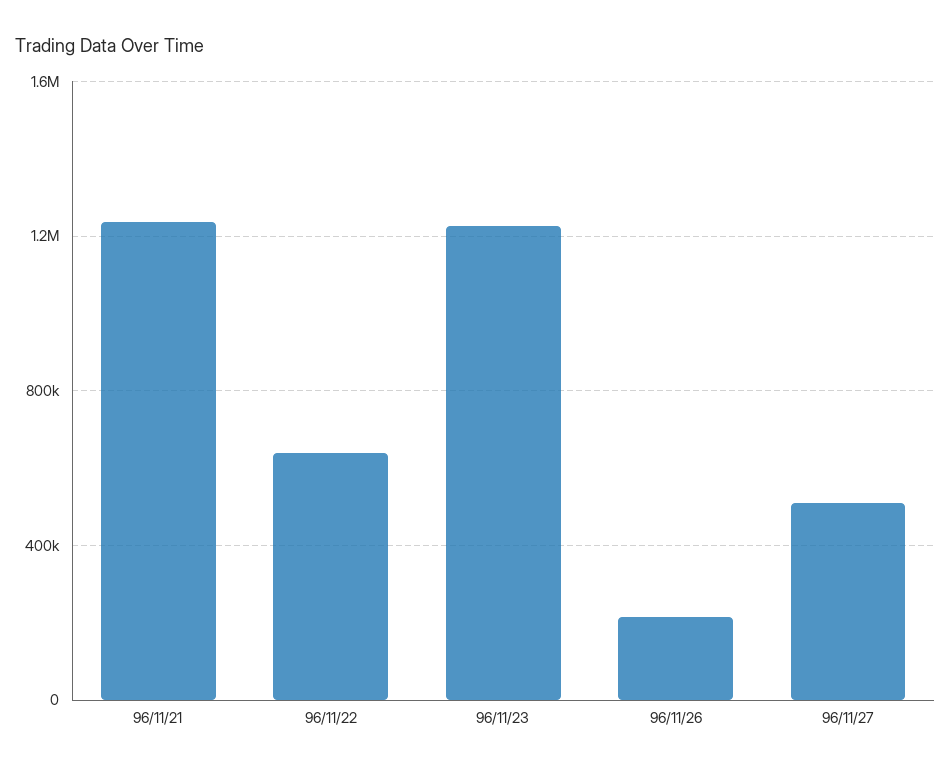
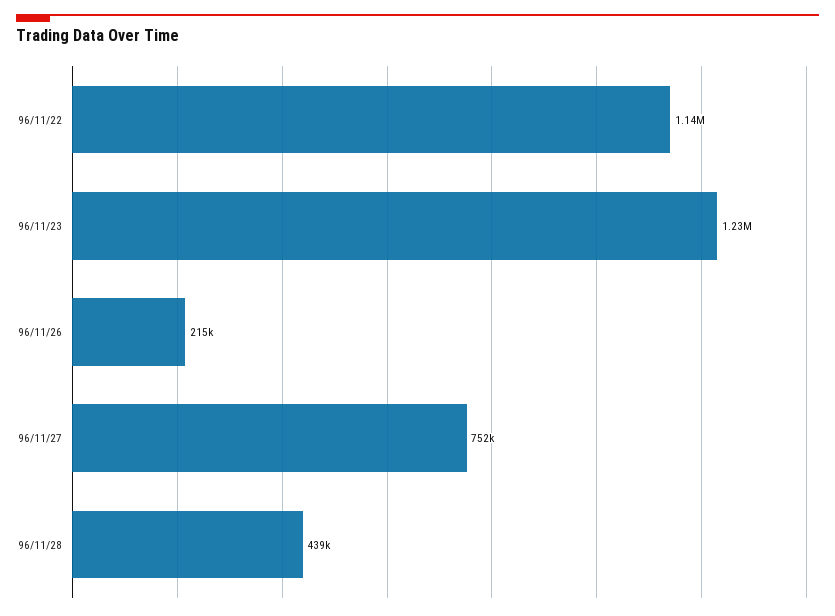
96/11/21: 1250000 -> none
96/11/22: 650000 -> 1140000
96/11/27: 500000 -> 752000
96/11/28: none -> 439000

